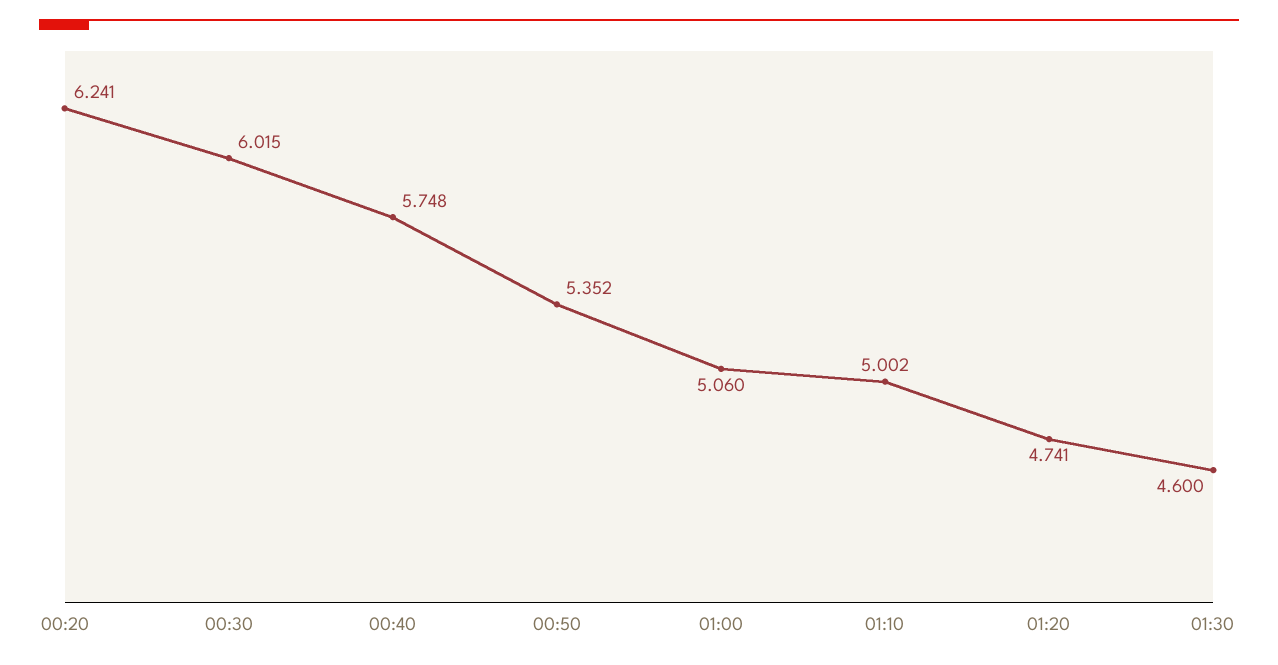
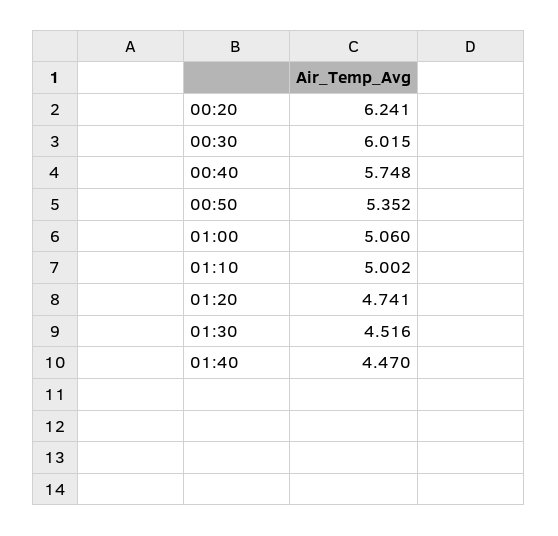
01:30: 4.6 -> 4.516
01:40: none -> 4.47

